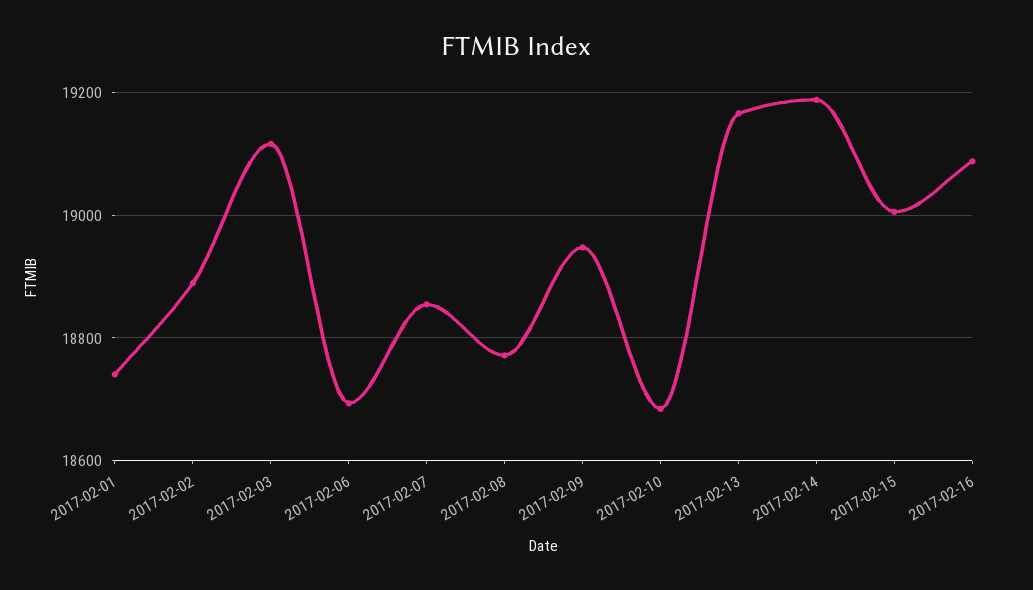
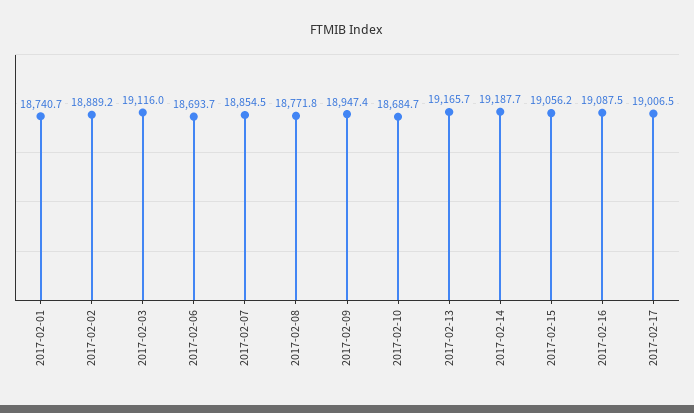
2017-02-15: 19000 -> 19056.2
2017-02-17: none -> 19006.5

